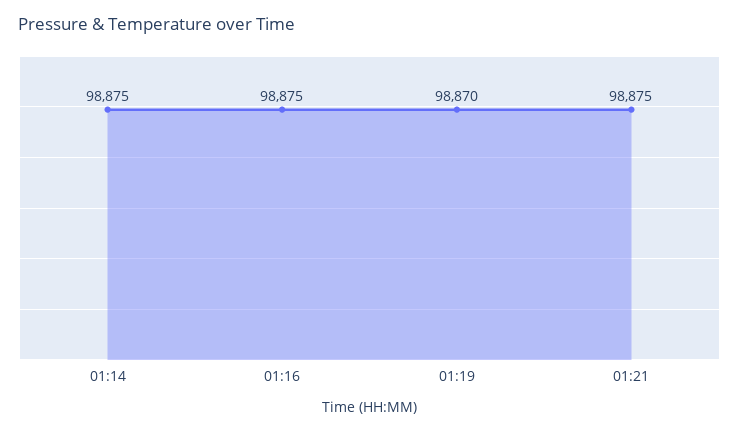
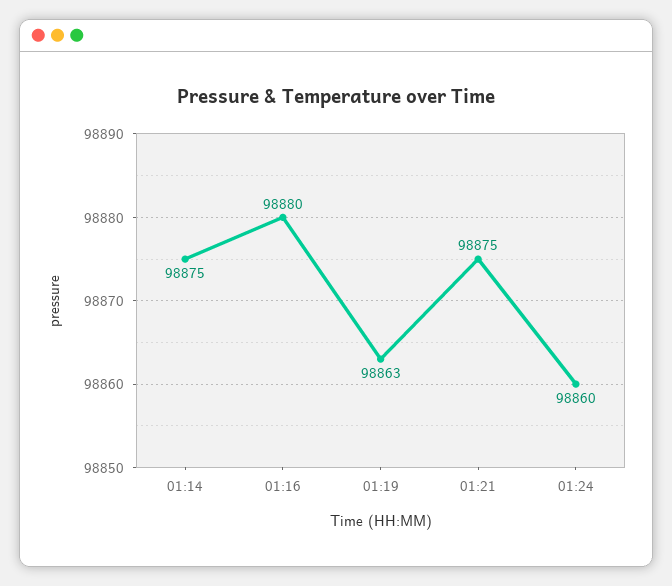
01:16: 98875 -> 98880
01:19: 98870 -> 98863
01:24: none -> 98860

